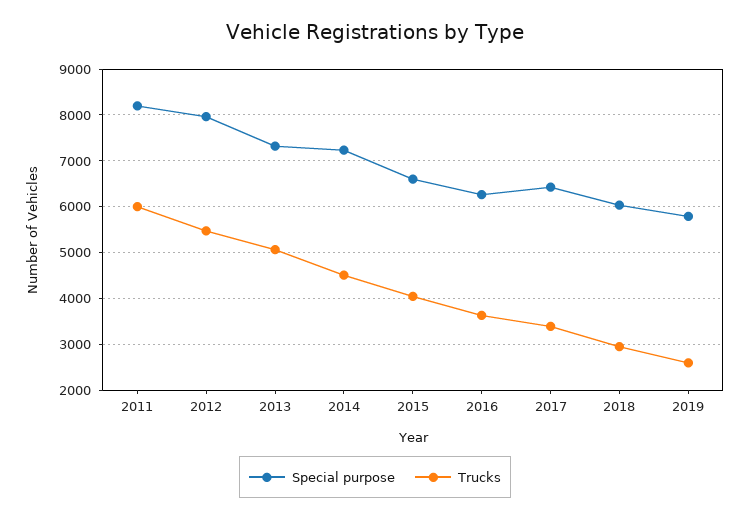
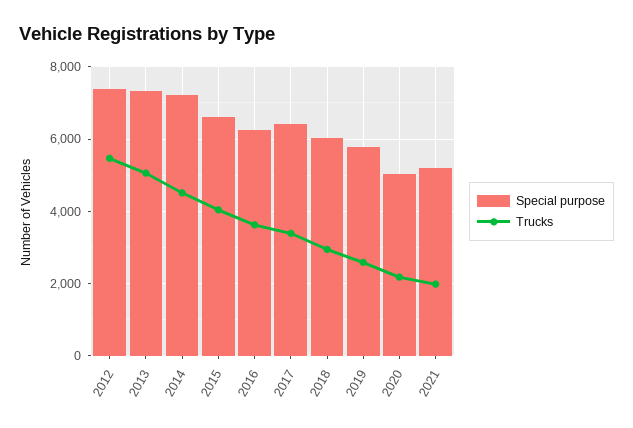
Special purpose, 2011: 8200 -> none
Trucks, 2011: 6000 -> none
Special purpose, 2012: 8000 -> 7400
Special purpose, 2020: none -> 5000
Trucks, 2020: none -> 2200
Special purpose, 2021: none -> 5200
Trucks, 2021: none -> 2000

